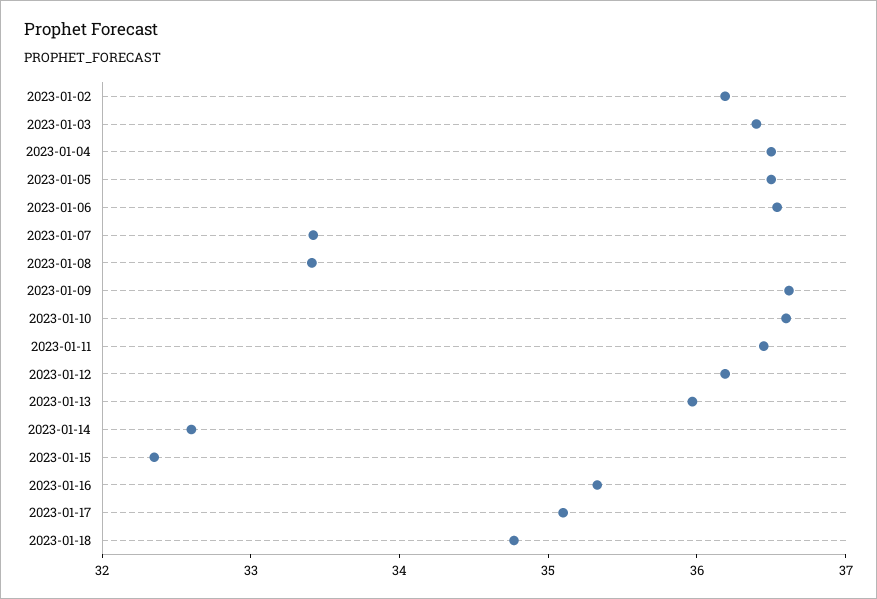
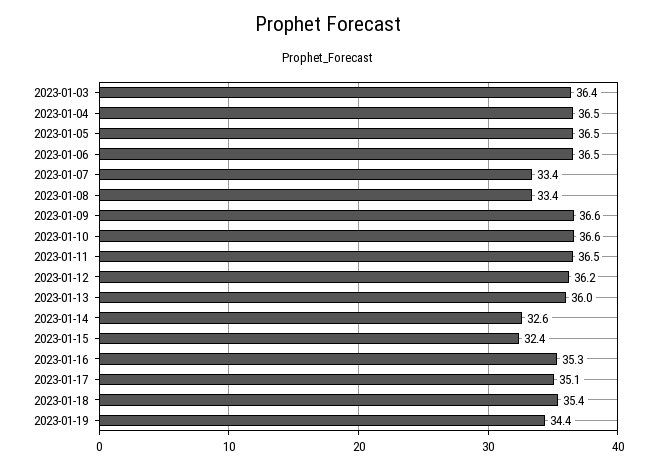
2023-01-02: 36.2 -> none
2023-01-18: 34.8 -> 35.4
2023-01-19: none -> 34.4

